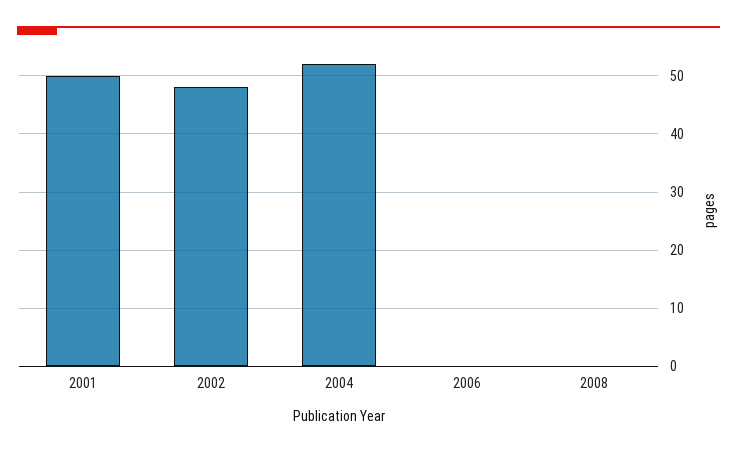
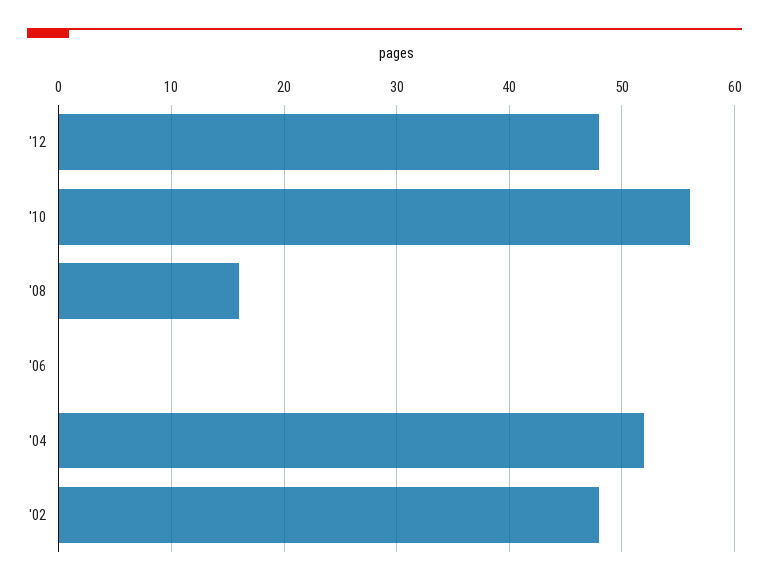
2001: 50 -> none
2008: 0 -> 16
'12: none -> 48
'10: none -> 56

